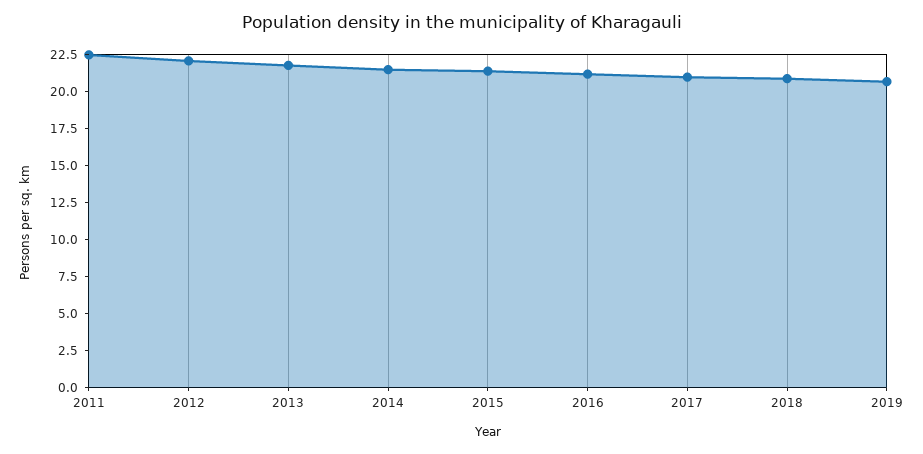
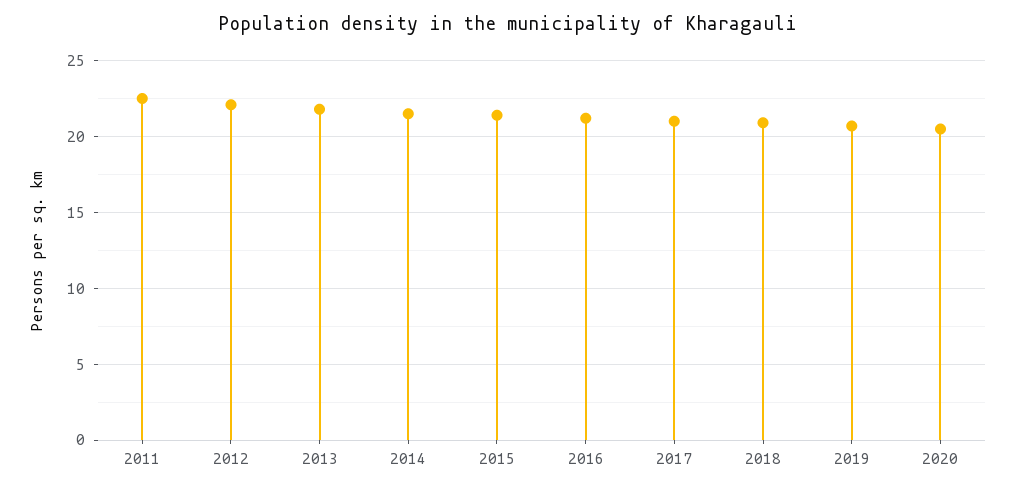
2020: none -> 20.5

